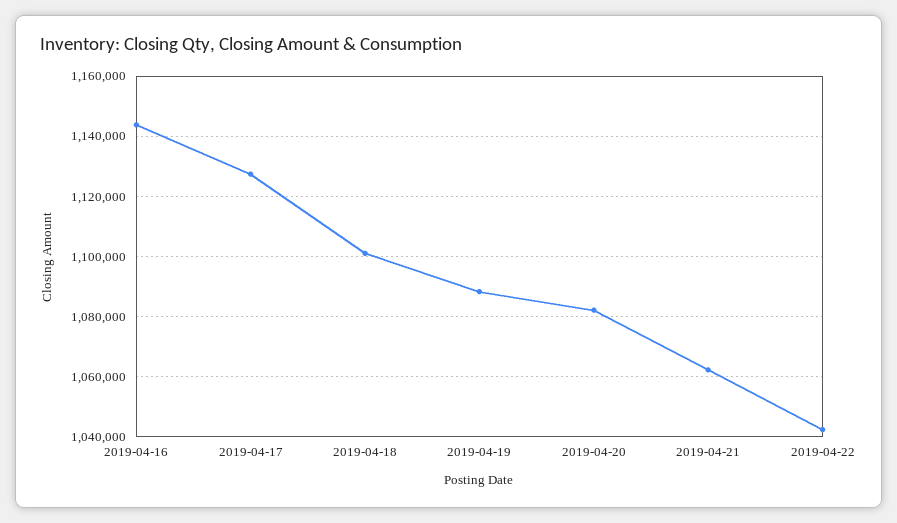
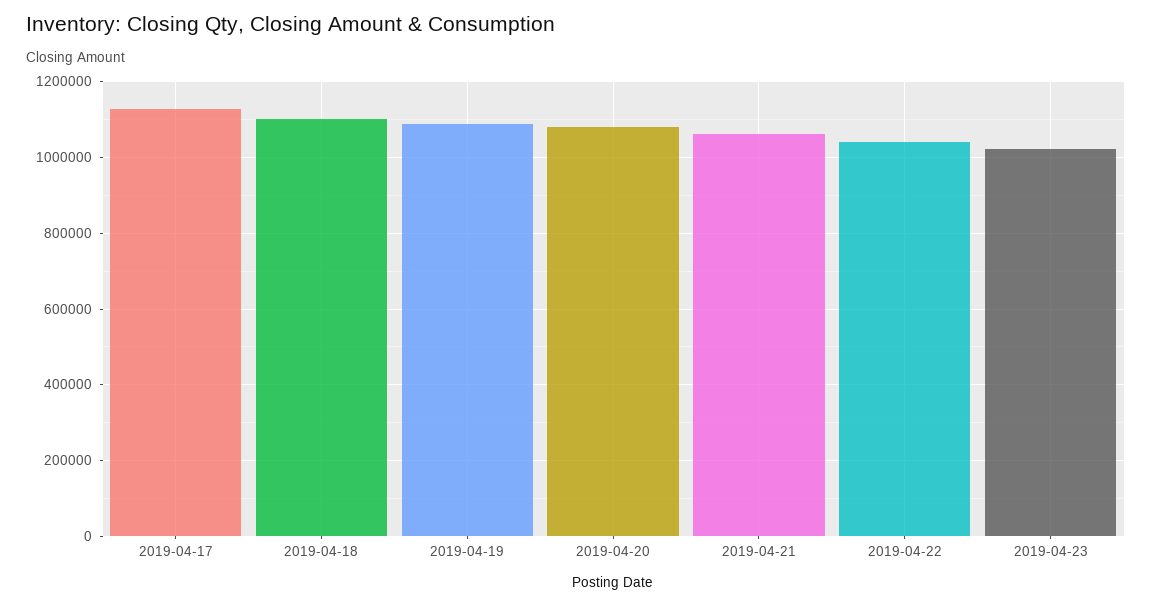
2019-04-16: 1144000 -> none
2019-04-23: none -> 1020000

